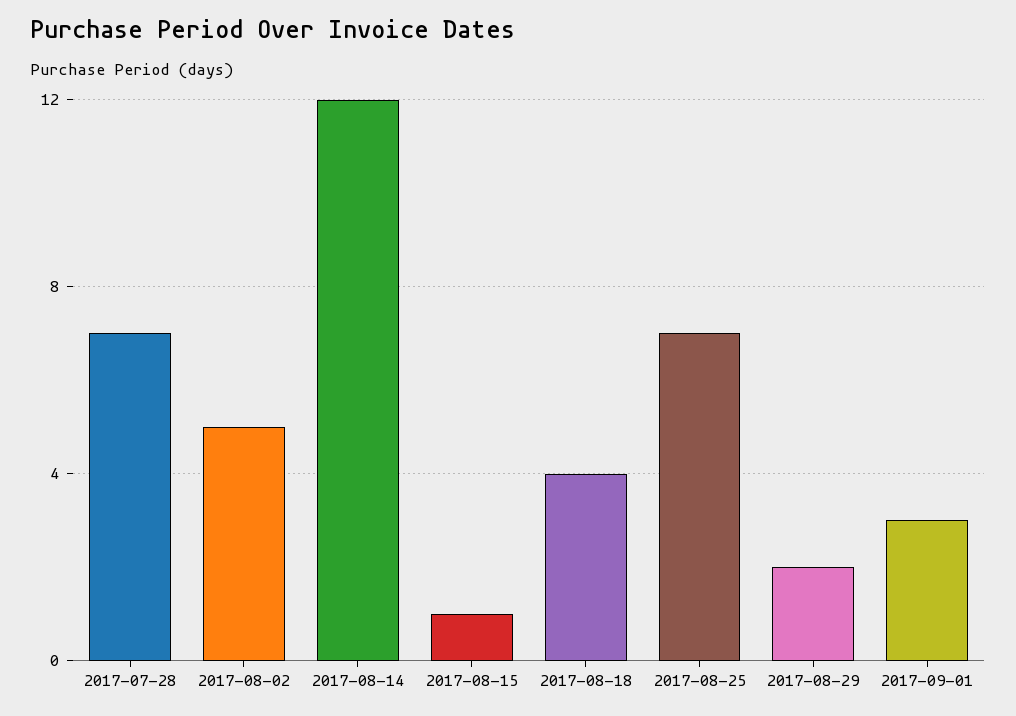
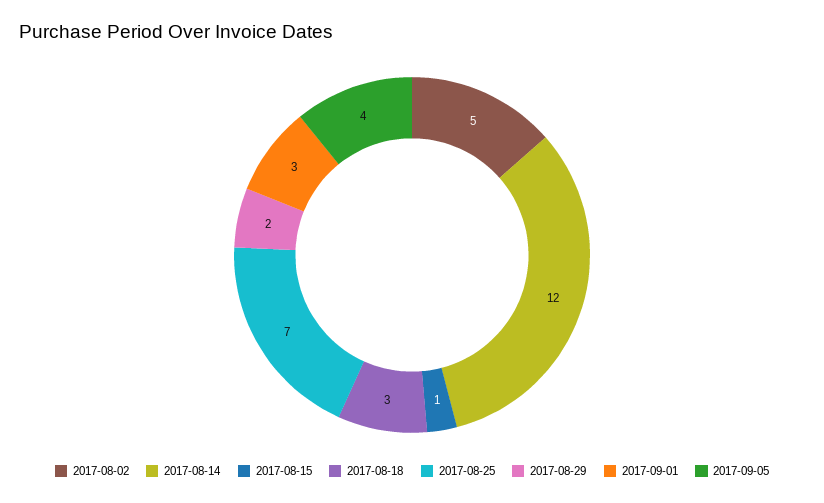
2017-07-28: 7 -> none
2017-08-18: 4 -> 3
2017-09-05: none -> 4

